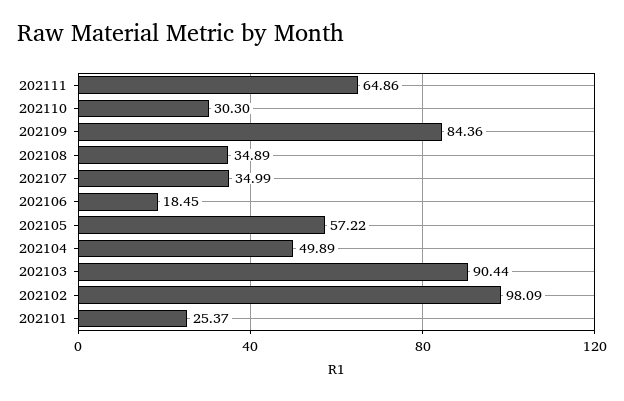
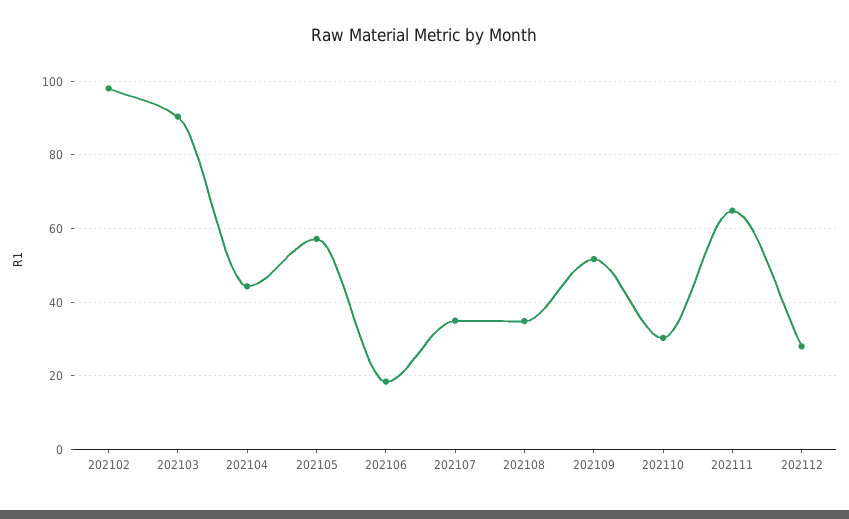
202109: 84.36 -> 52
202104: 49.89 -> 44
202101: 25.37 -> none
202112: none -> 28

